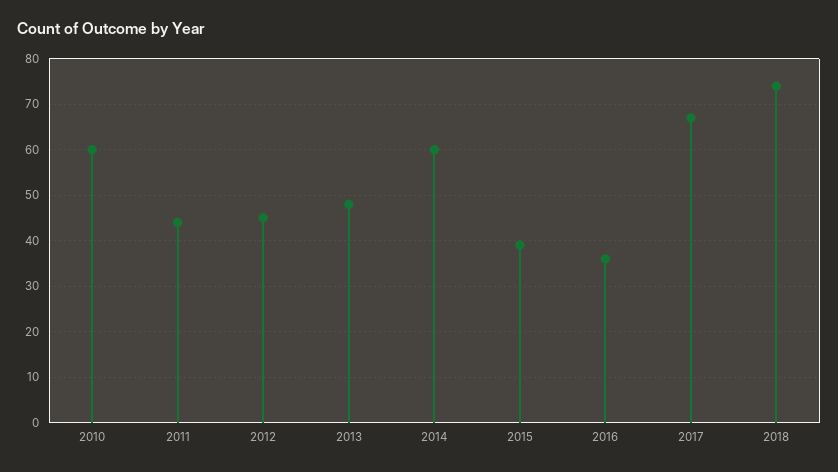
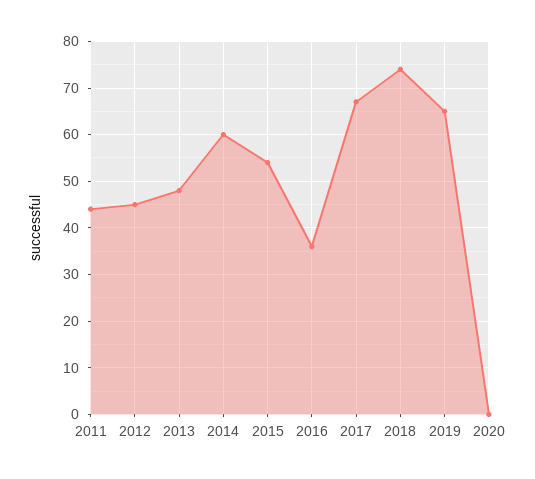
2010: 60 -> none
2015: 40 -> 55
2019: none -> 65
2020: none -> 0

